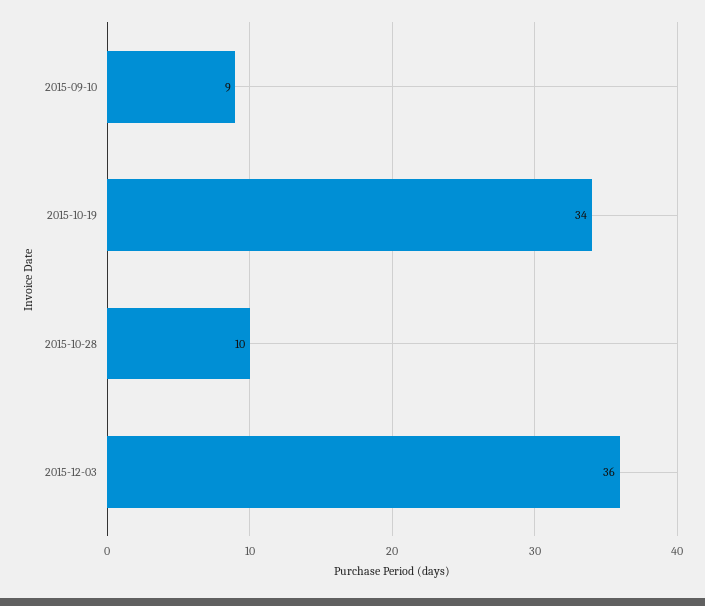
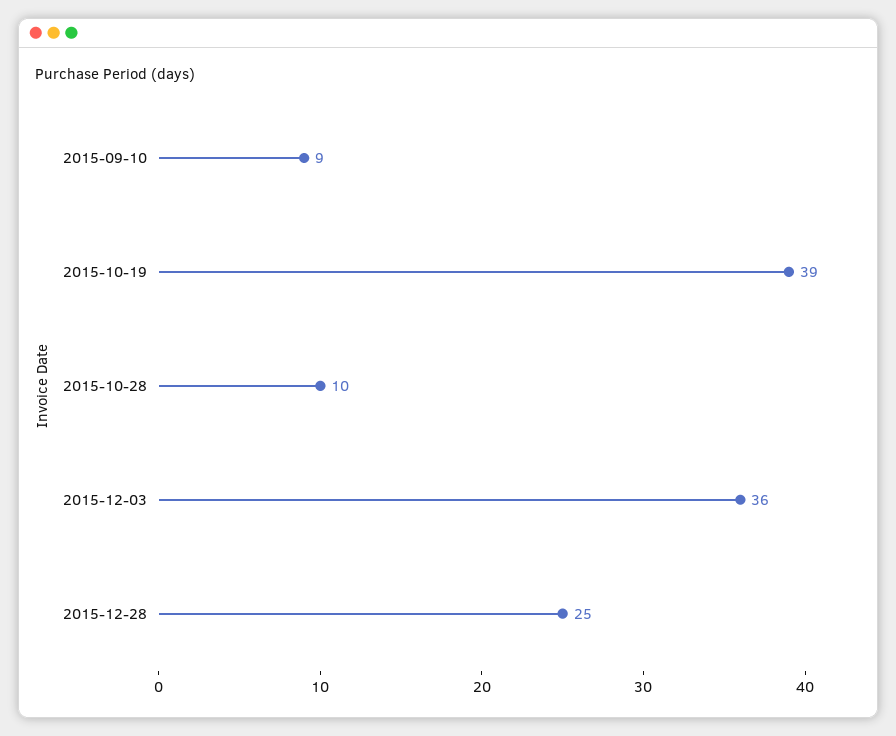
2015-10-19: 34 -> 39
2015-12-28: none -> 25

